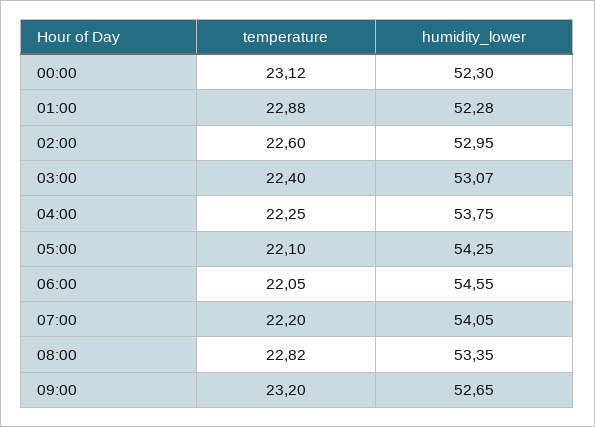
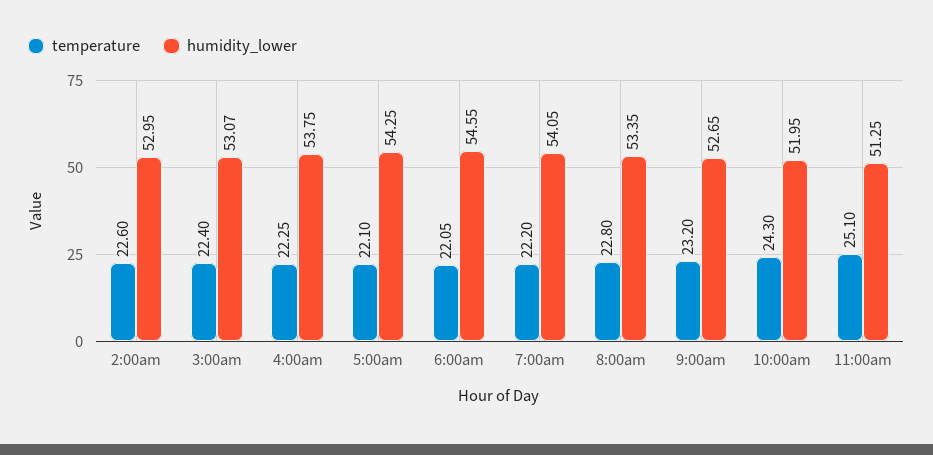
temperature, 00:00: 23.12 -> none
humidity_lower, 00:00: 52.3 -> none
temperature, 01:00: 22.88 -> none
humidity_lower, 01:00: 52.28 -> none
temperature, 08:00: 22.82 -> 22.8
temperature, 10:00am: none -> 24.3
humidity_lower, 10:00am: none -> 51.95
temperature, 11:00am: none -> 25.1
humidity_lower, 11:00am: none -> 51.25

